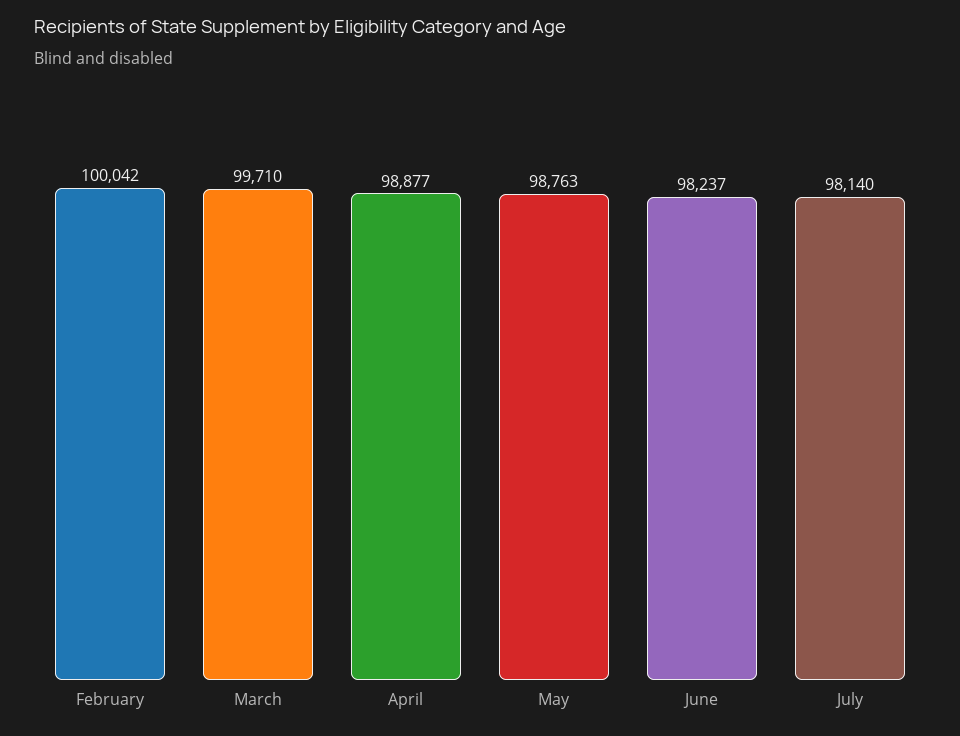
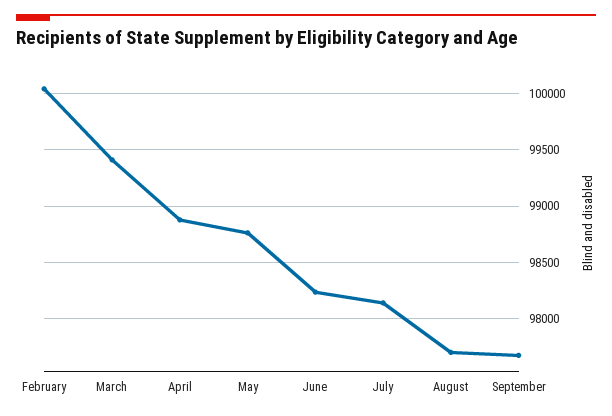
March: 99710 -> 99400
August: none -> 97700
September: none -> 97700

